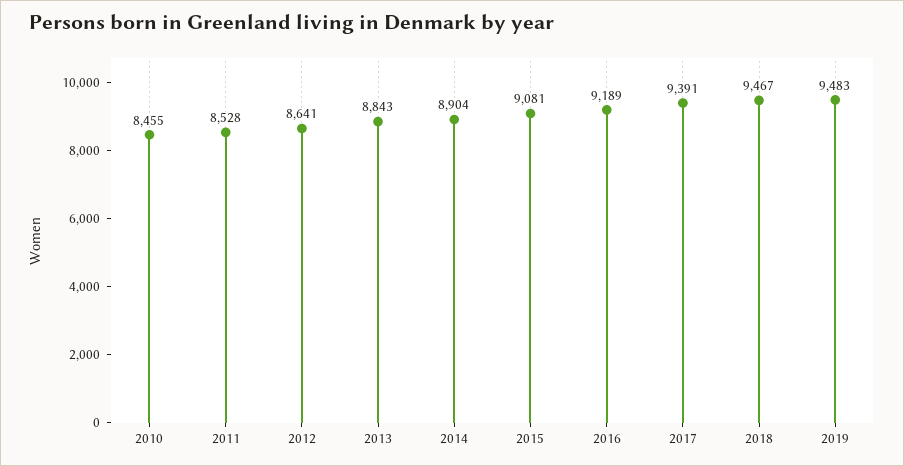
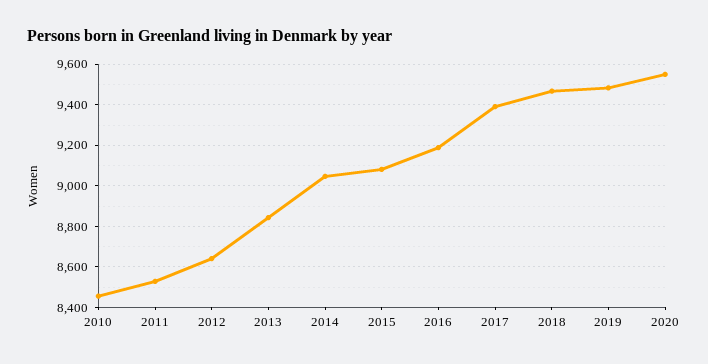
2014: 8904 -> 9050
2020: none -> 9550

